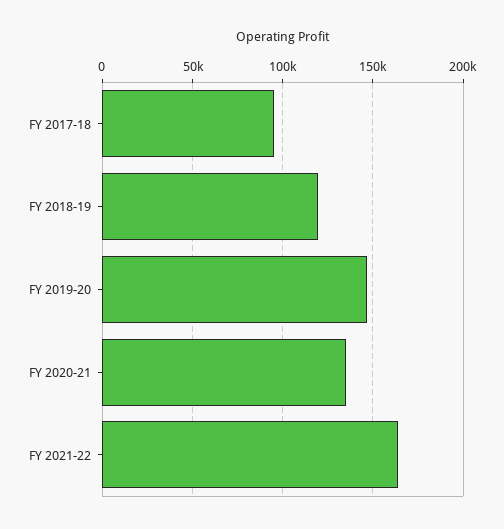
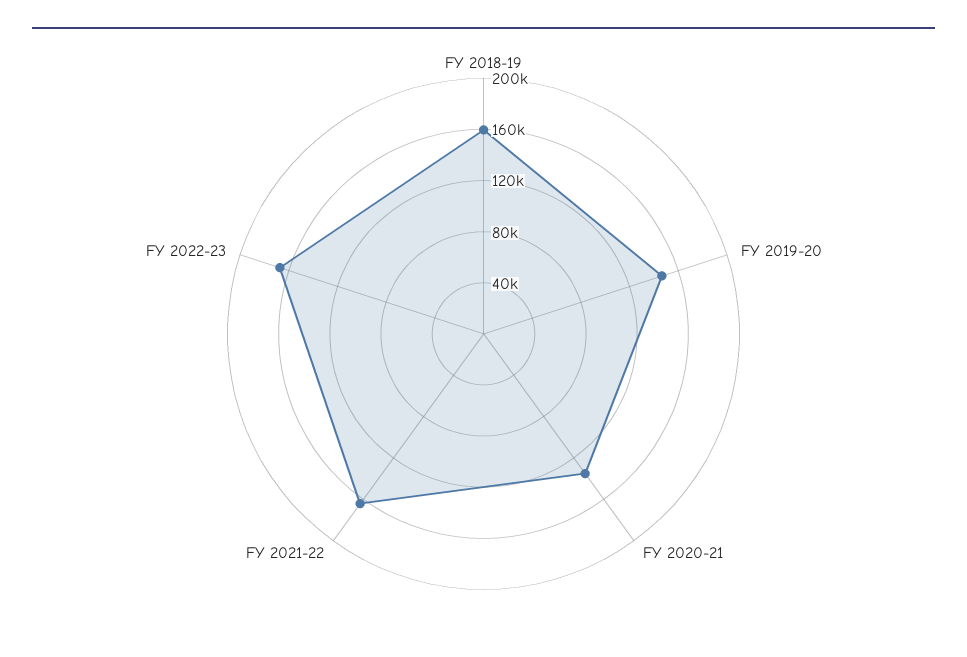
FY 2017-18: 95000 -> none
FY 2018-19: 120000 -> 160000
FY 2022-23: none -> 170000

